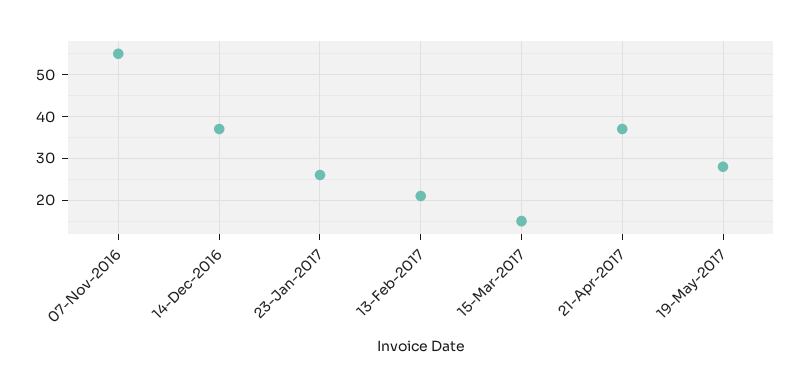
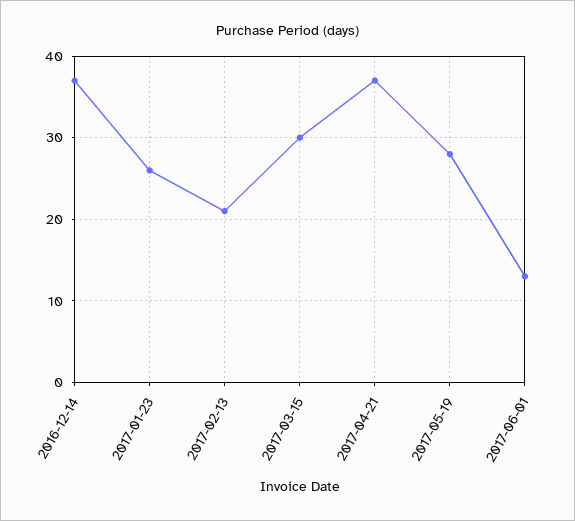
07-Nov-2016: 55 -> none
15-Mar-2017: 15 -> 30
2017-06-01: none -> 13

